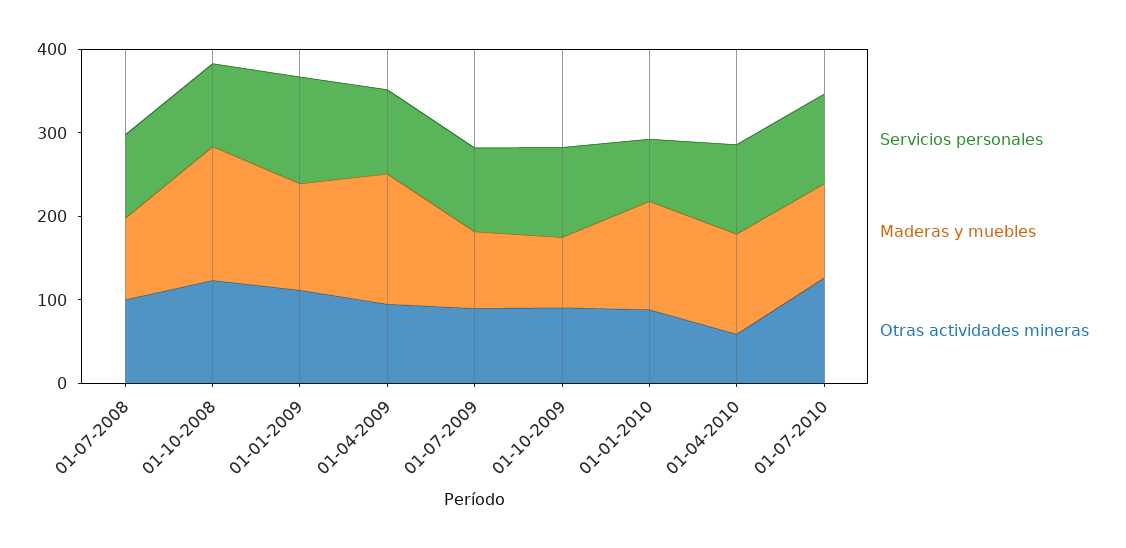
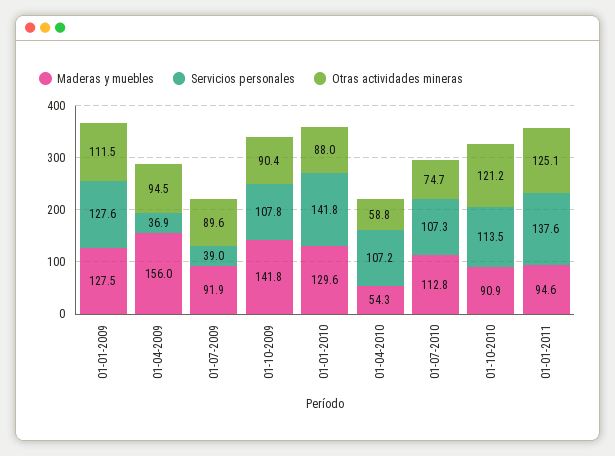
Servicios personales, 01-07-2008: 100 -> none
Maderas y muebles, 01-07-2008: 100 -> none
Otras actividades mineras, 01-07-2008: 100 -> none
Servicios personales, 01-10-2008: 100 -> none
Maderas y muebles, 01-10-2008: 160 -> none
Otras actividades mineras, 01-10-2008: 120 -> none
Servicios personales, 01-04-2009: 100 -> 36.9
Servicios personales, 01-07-2009: 100 -> 39
Maderas y muebles, 01-10-2009: 80 -> 141.8
Servicios personales, 01-01-2010: 80 -> 141.8
Maderas y muebles, 01-04-2010: 120 -> 54.3
Otras actividades mineras, 01-07-2010: 120 -> 74.7
Maderas y muebles, 01-10-2010: none -> 90.9
Servicios personales, 01-10-2010: none -> 113.5
Otras actividades mineras, 01-10-2010: none -> 121.2
Maderas y muebles, 01-01-2011: none -> 94.6
Servicios personales, 01-01-2011: none -> 137.6
Otras actividades mineras, 01-01-2011: none -> 125.1

